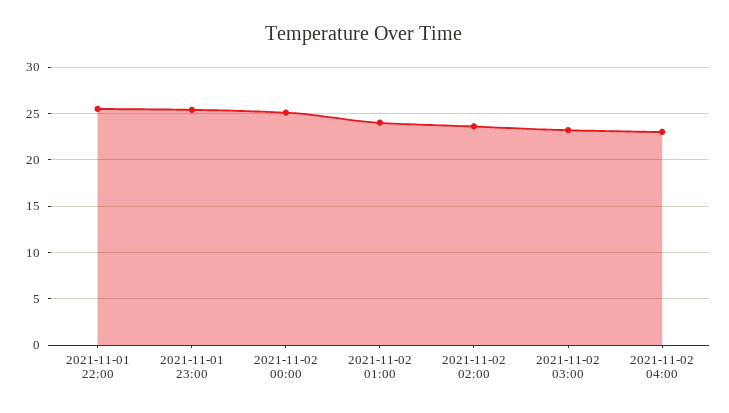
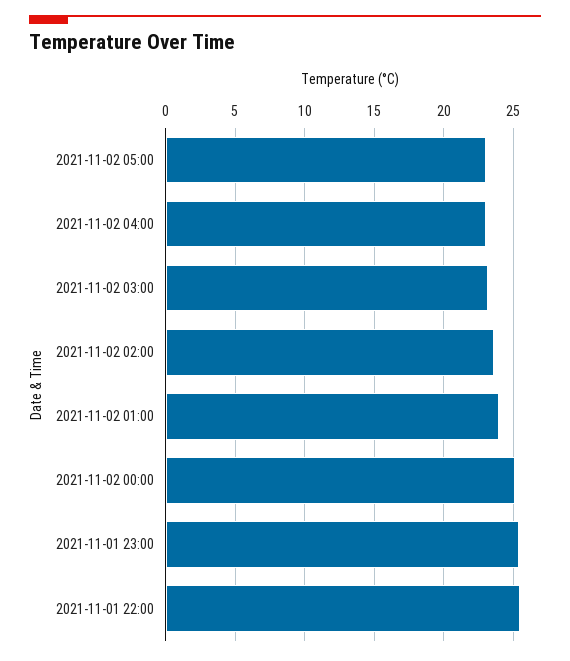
2021-11-02 05:00: none -> 23

